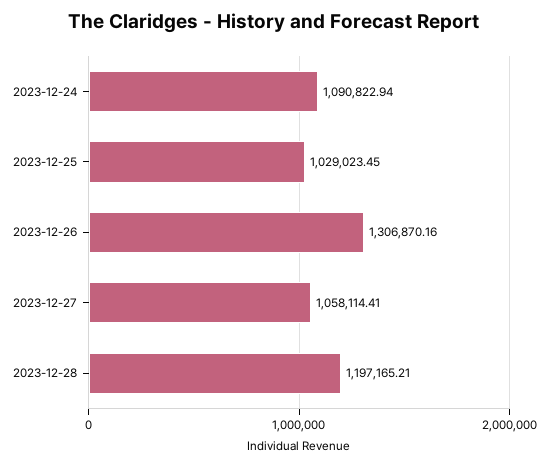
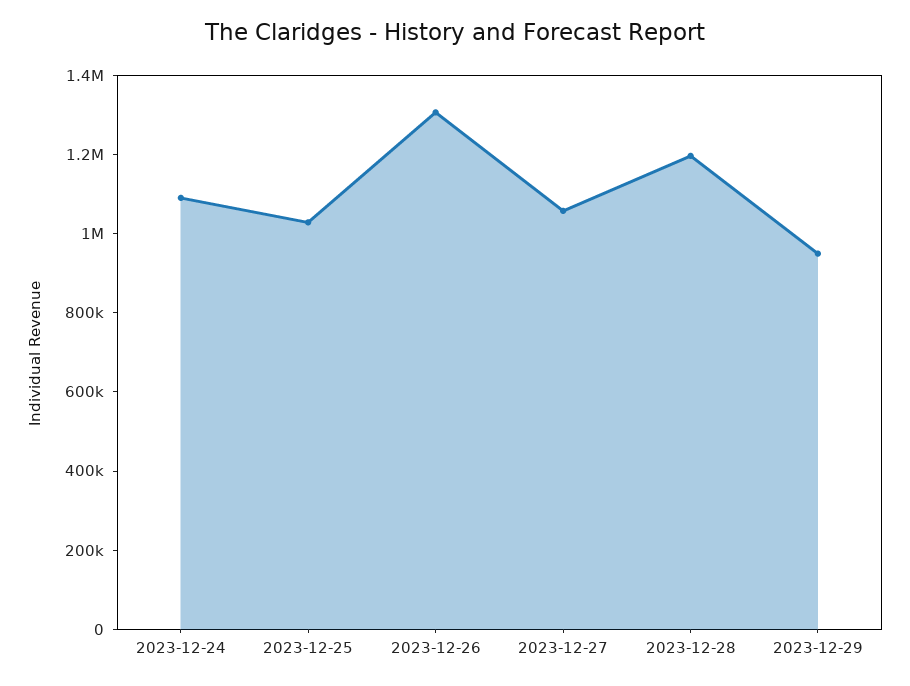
2023-12-29: none -> 950000

